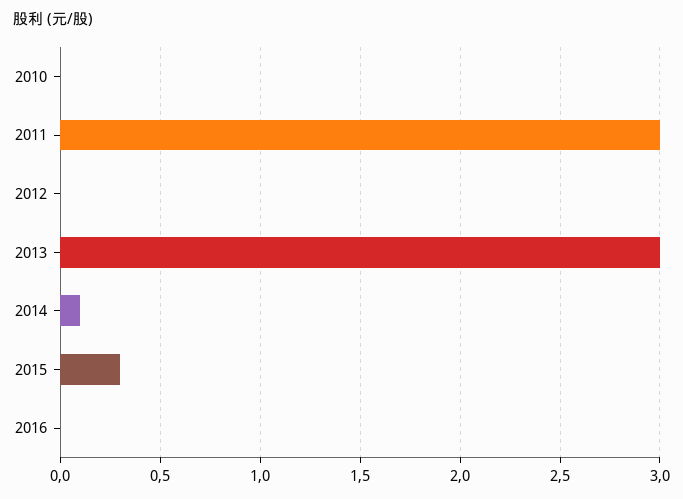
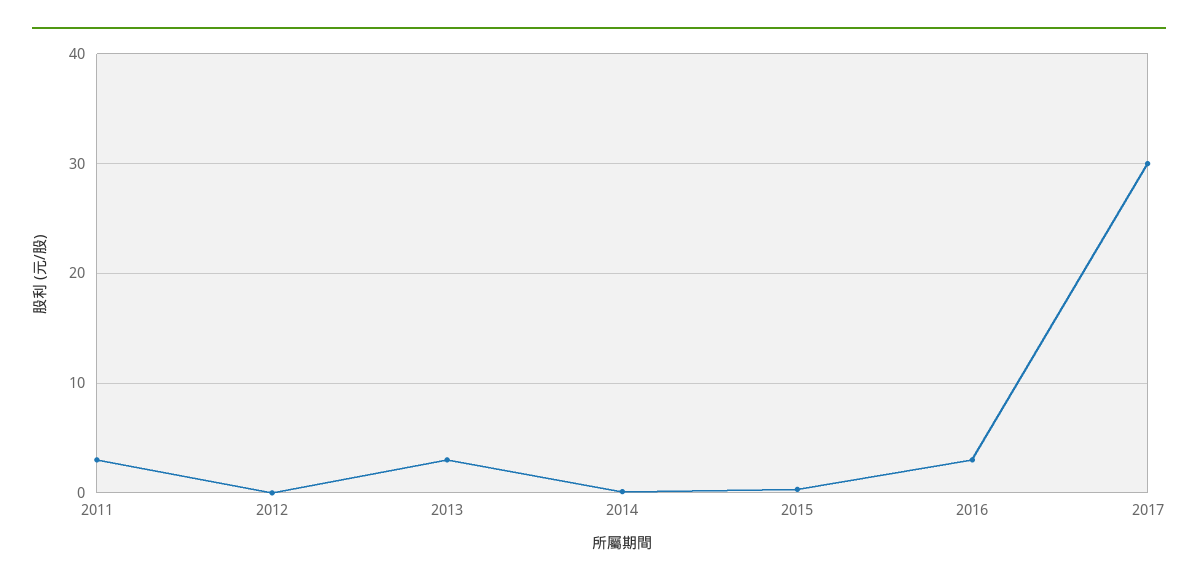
2010: 0 -> none
2016: 0 -> 3
2017: none -> 30

